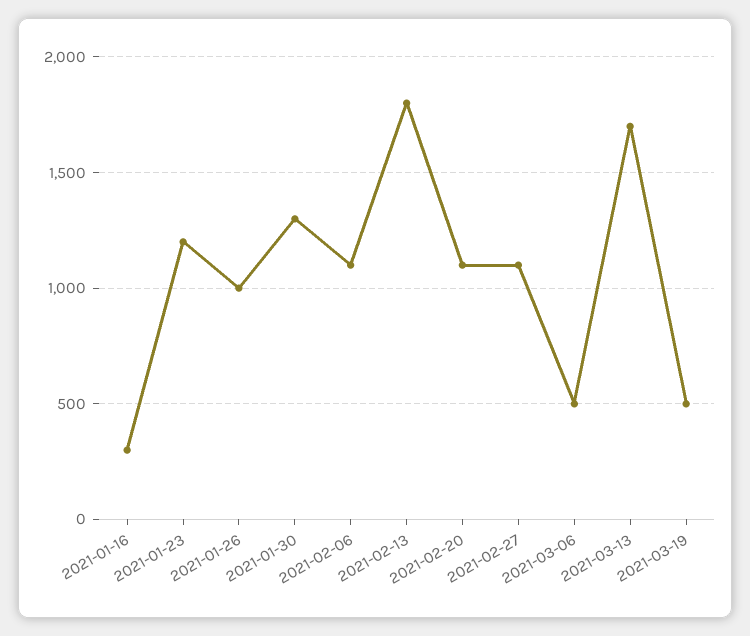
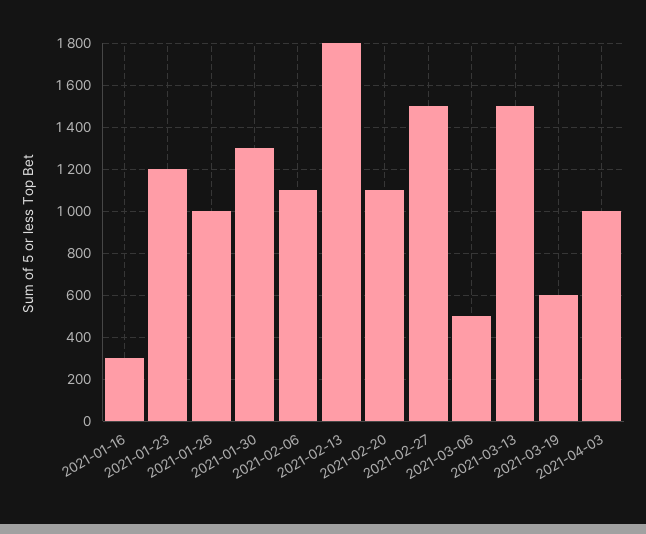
2021-02-27: 1100 -> 1500
2021-03-13: 1700 -> 1500
2021-03-19: 500 -> 600
2021-04-03: none -> 1000

